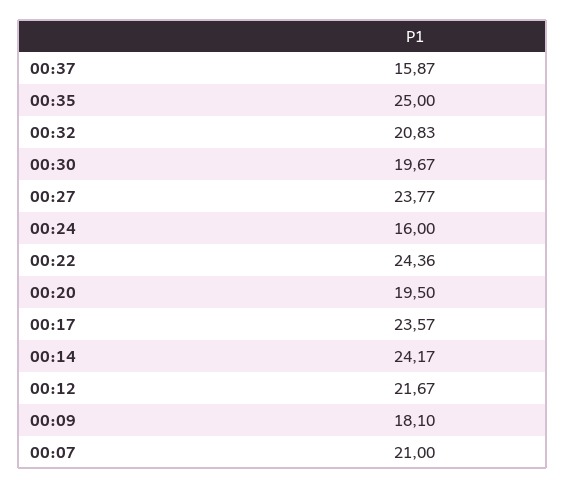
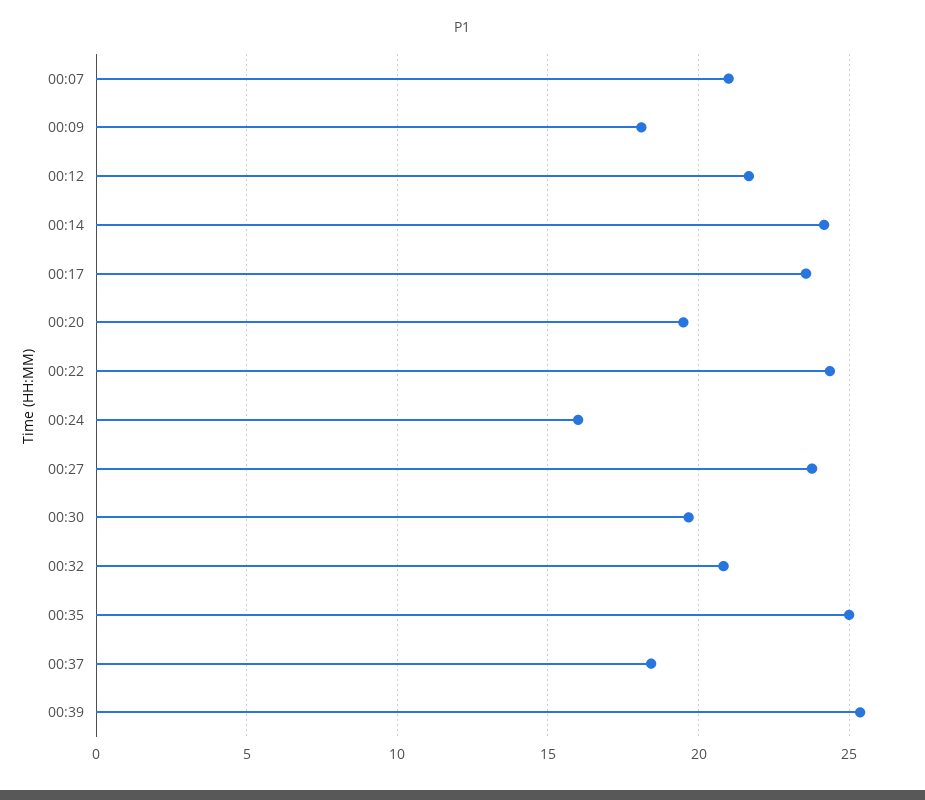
00:37: 15.87 -> 18.5
00:39: none -> 25.5

